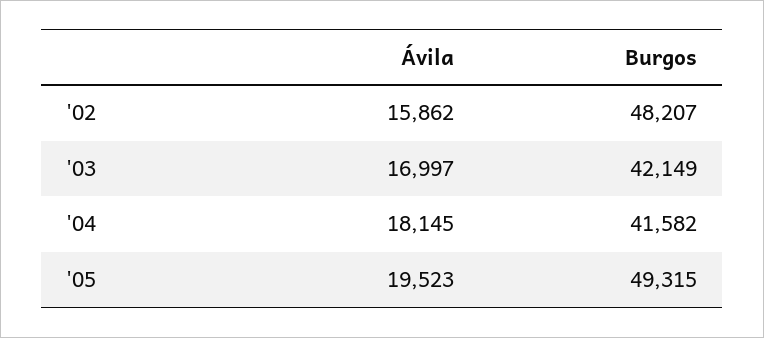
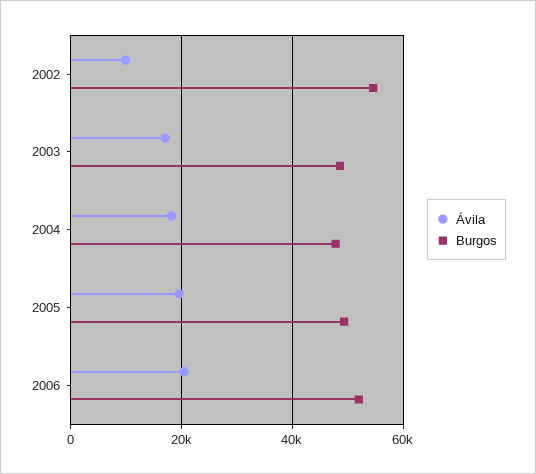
Ávila, '02: 15862 -> 10000
Burgos, '02: 48207 -> 54000
Burgos, '03: 42149 -> 48000
Burgos, '04: 41582 -> 48000
Ávila, 2006: none -> 20000
Burgos, 2006: none -> 52000

